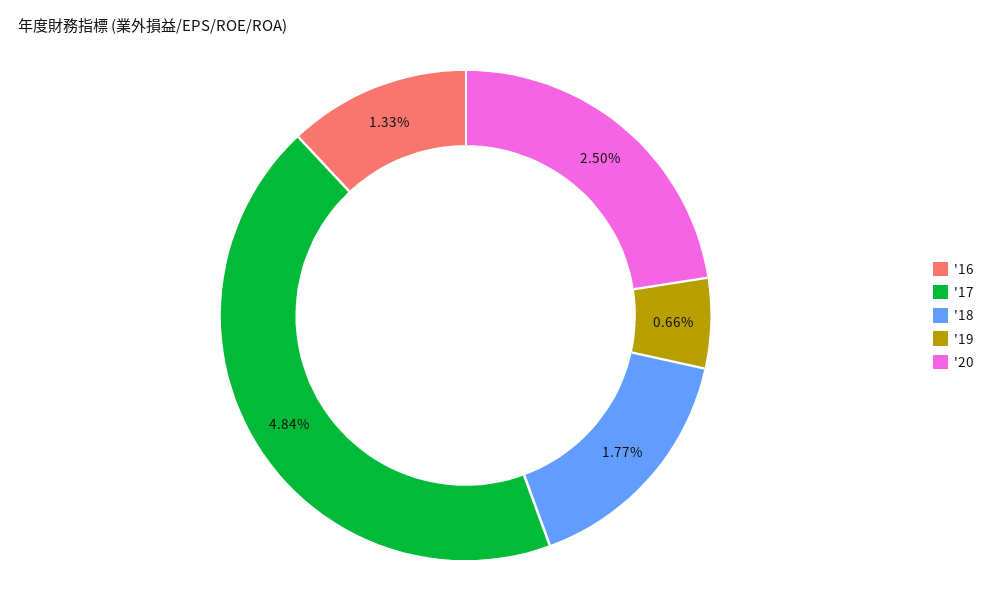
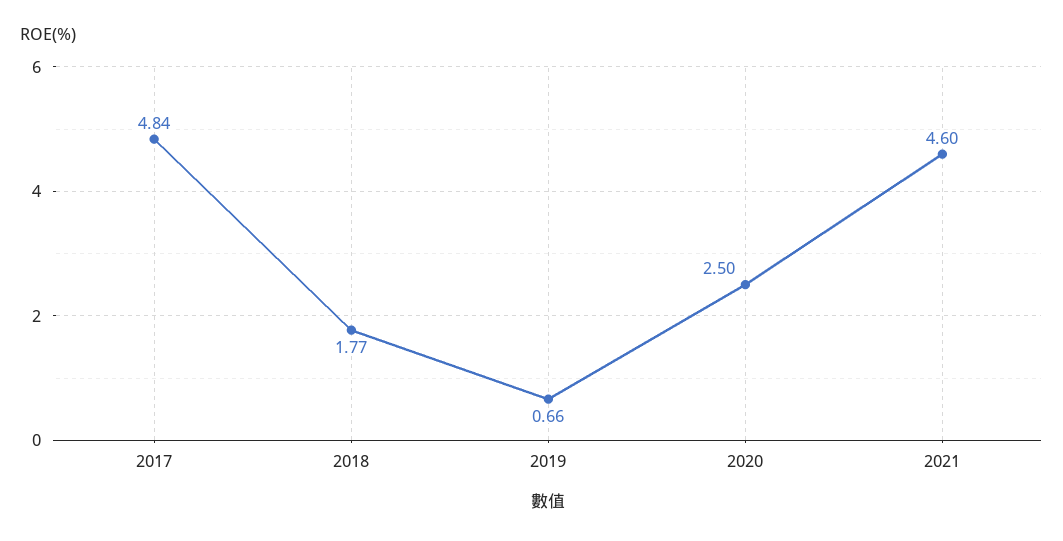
'16: 1.33 -> none
2021: none -> 4.6

